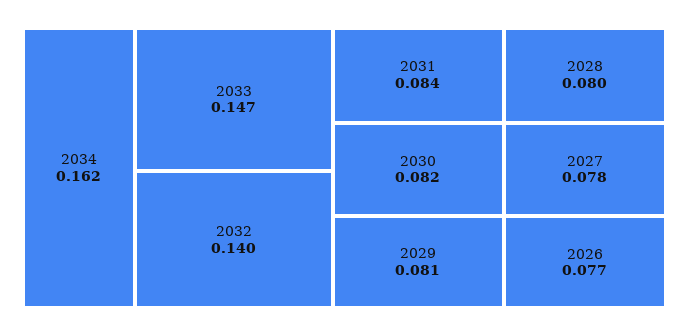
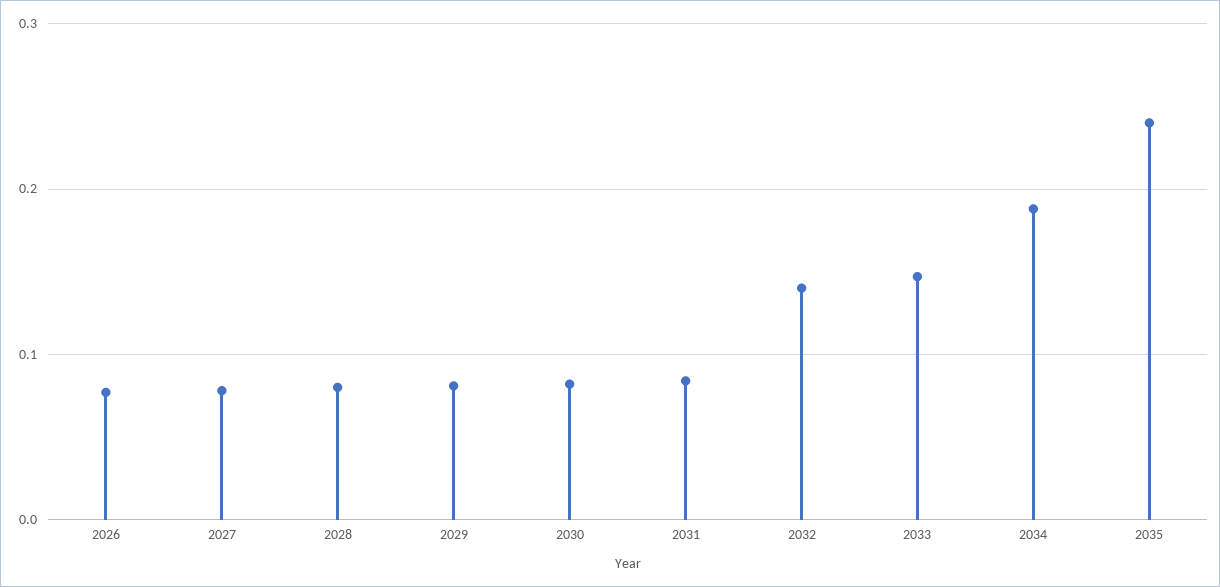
2034: 0.162 -> 0.19
2035: none -> 0.24

